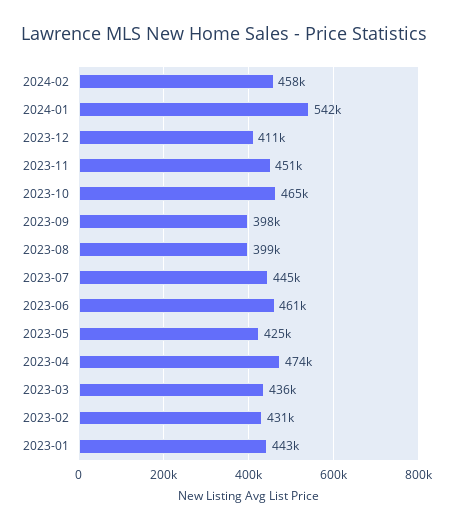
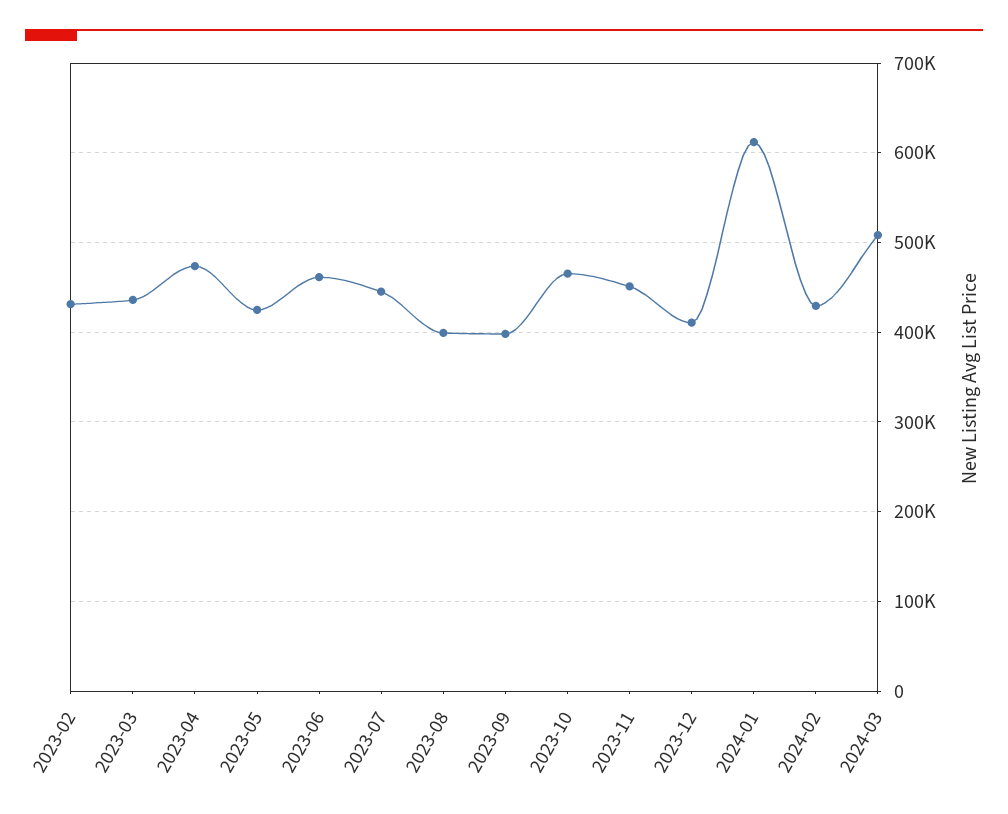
2024-02: 458000 -> 430000
2024-01: 542000 -> 610000
2023-01: 443000 -> none
2024-03: none -> 510000

